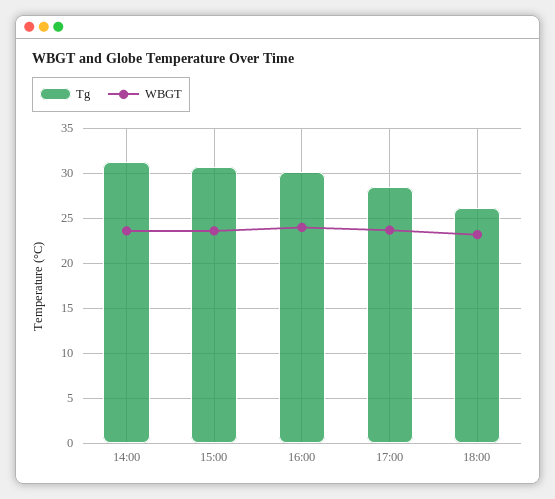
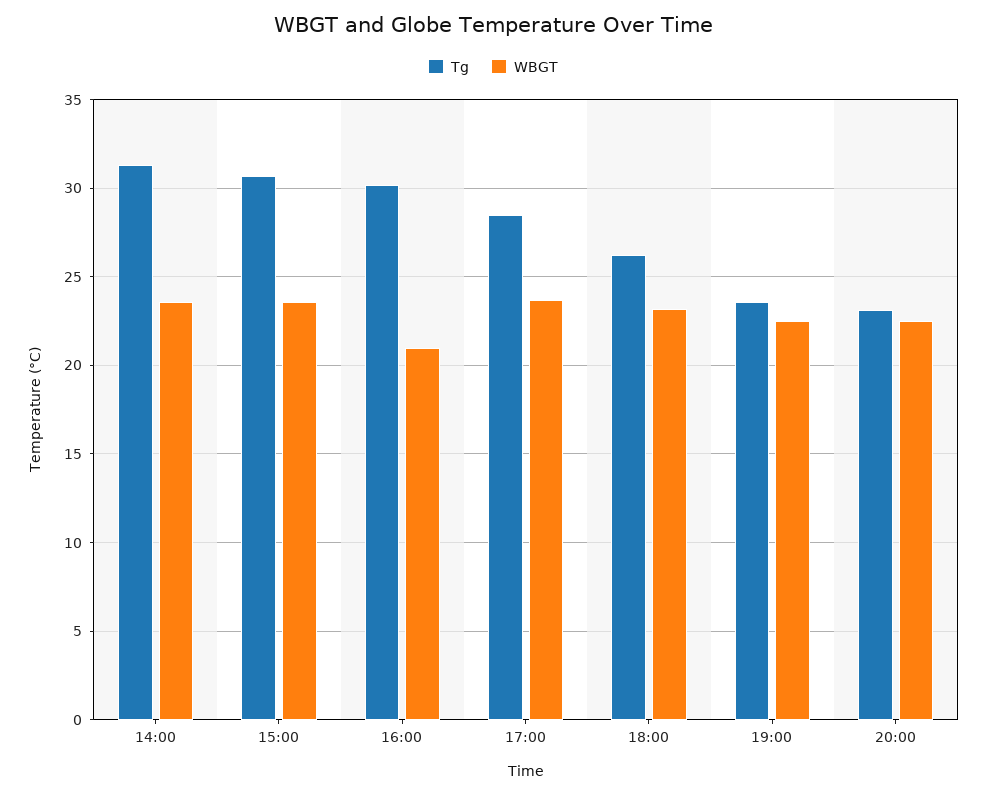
WBGT, 16:00: 24 -> 21
Tg, 19:00: none -> 23.5
WBGT, 19:00: none -> 22.5
Tg, 20:00: none -> 23
WBGT, 20:00: none -> 22.5

